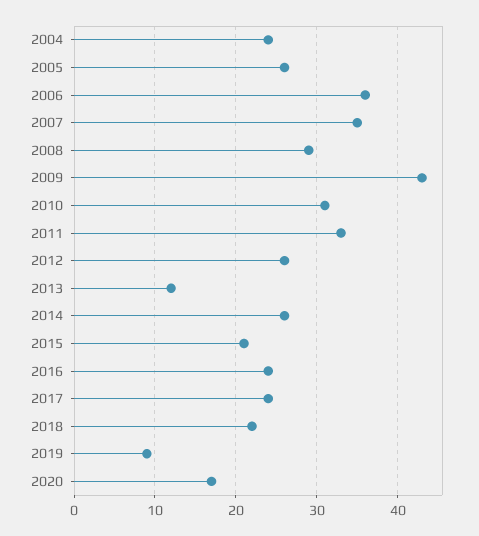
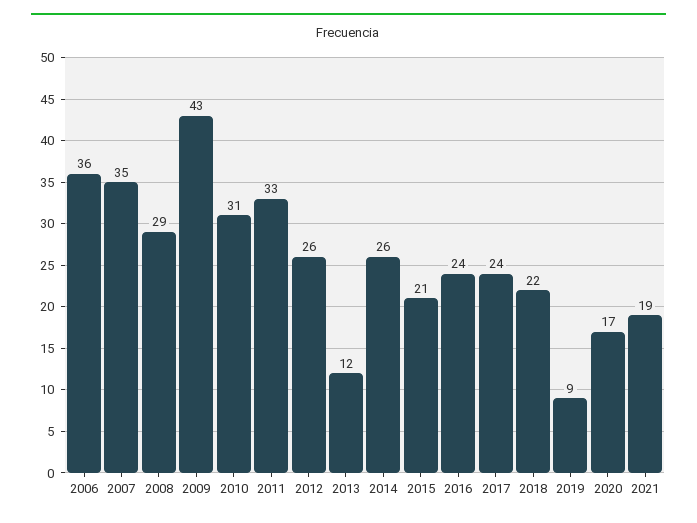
2004: 24 -> none
2005: 26 -> none
2021: none -> 19

